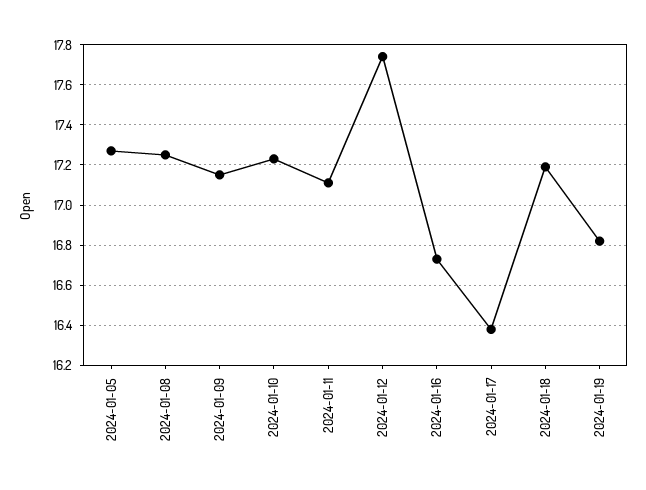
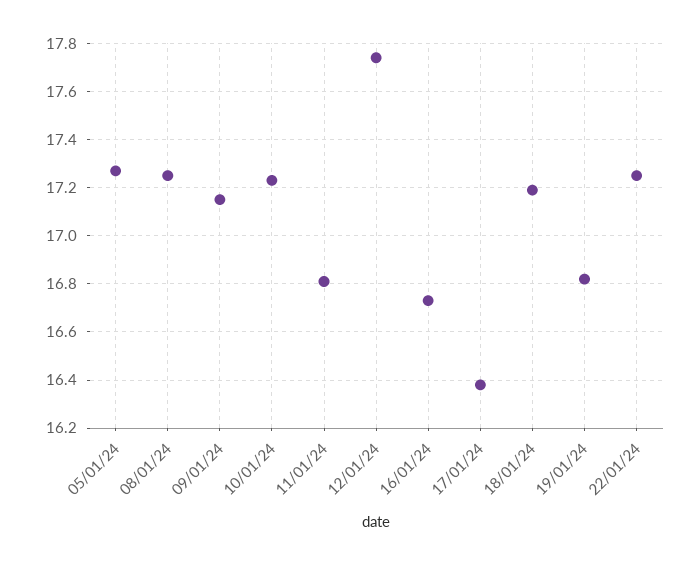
2024-01-11: 17.1 -> 16.8
22/01/24: none -> 17.25

